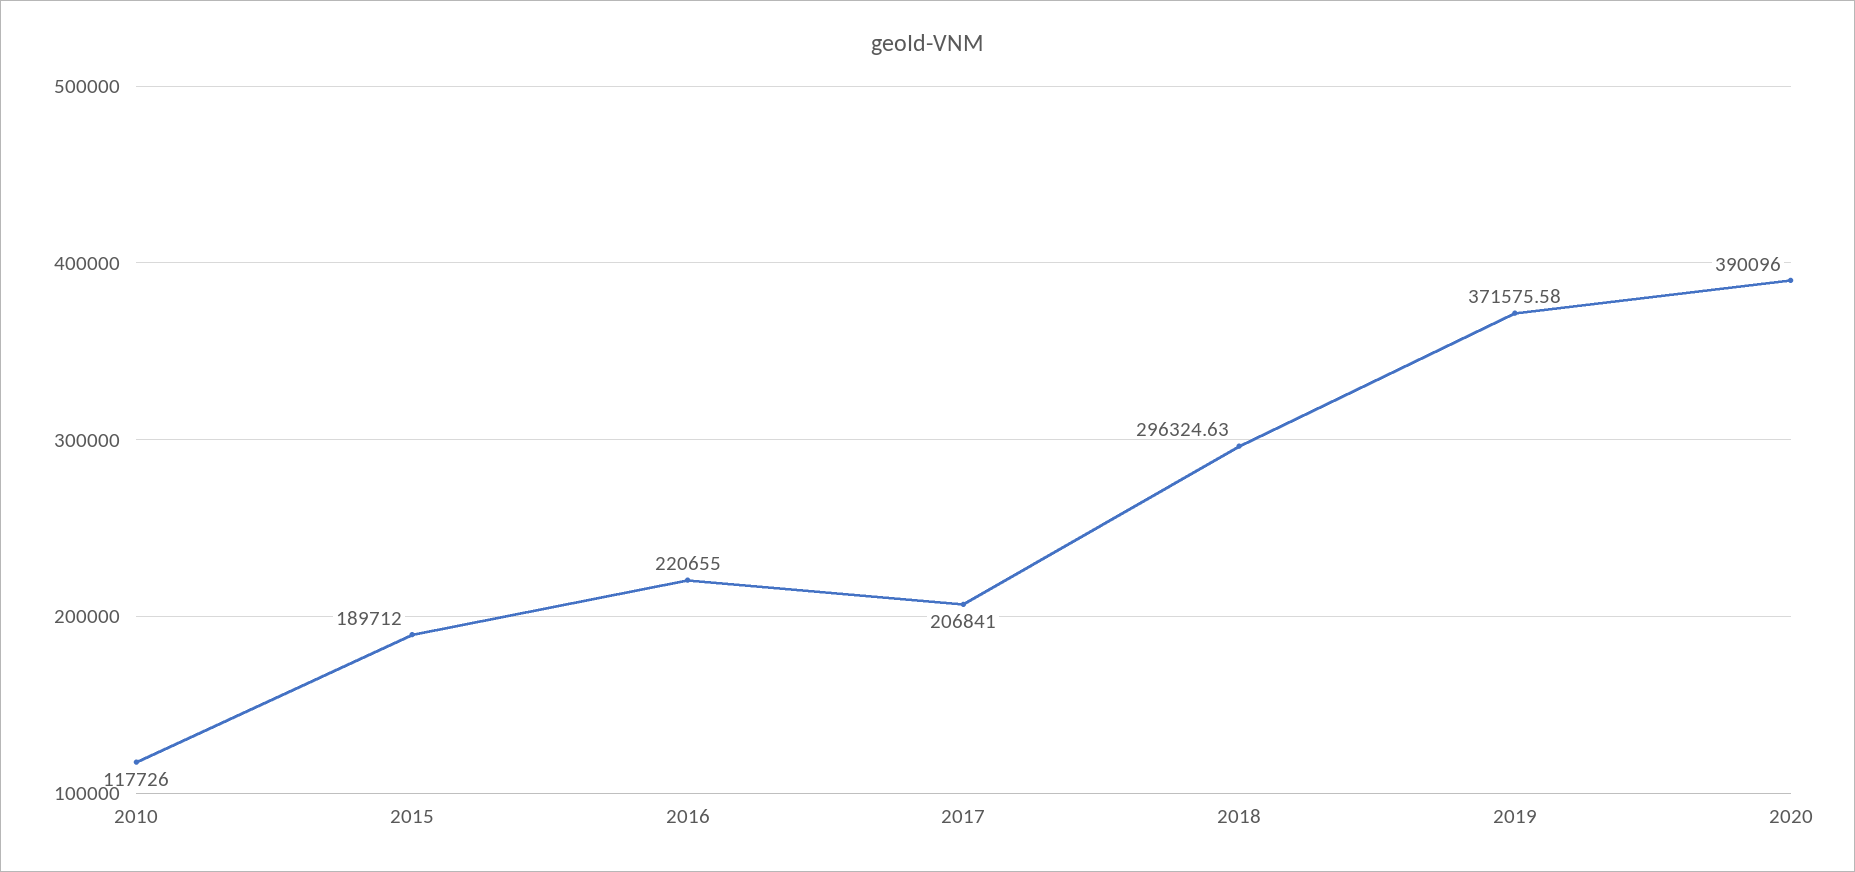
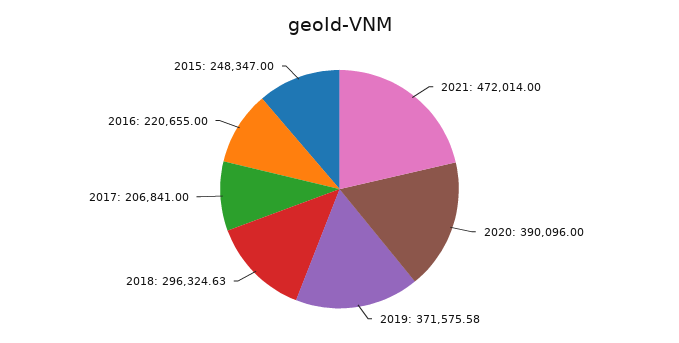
2010: 117726 -> none
2015: 189712 -> 248347
2021: none -> 472014

